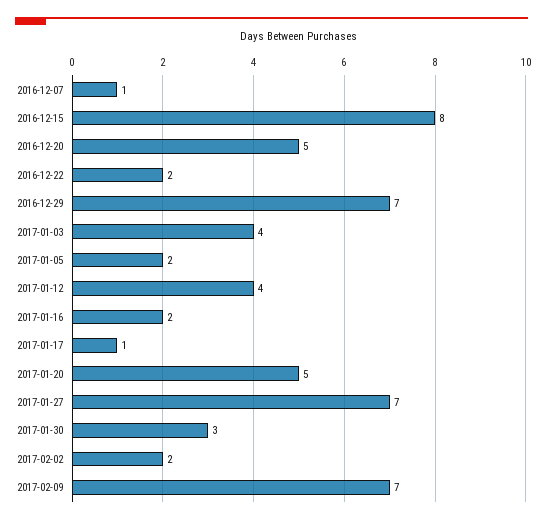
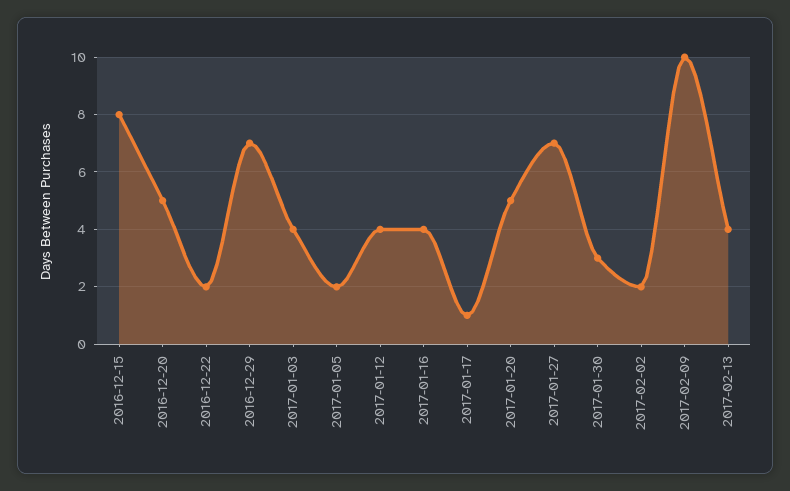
2016-12-07: 1 -> none
2017-01-16: 2 -> 4
2017-02-09: 7 -> 10
2017-02-13: none -> 4

